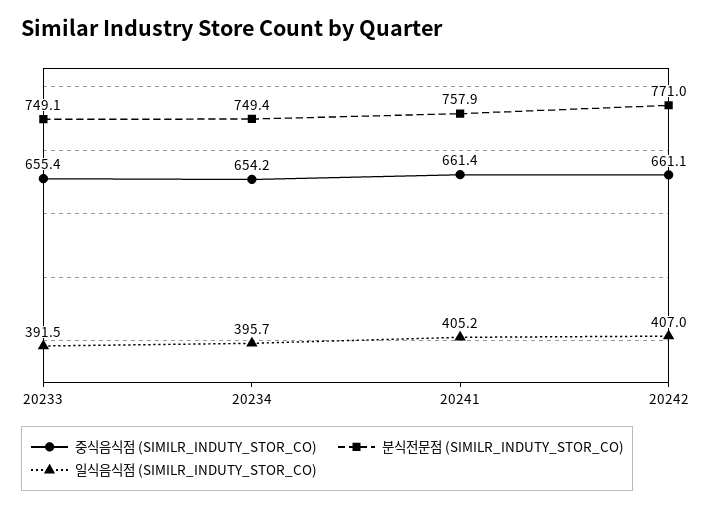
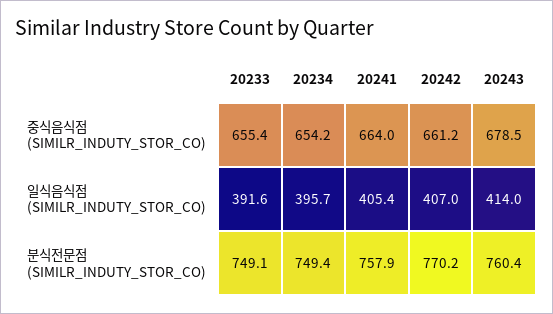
일식음식점 (SIMILR_INDUTY_STOR_CO), 20233: 391.5 -> 391.6
중식음식점 (SIMILR_INDUTY_STOR_CO), 20241: 661.4 -> 664
일식음식점 (SIMILR_INDUTY_STOR_CO), 20241: 405.2 -> 405.4
중식음식점 (SIMILR_INDUTY_STOR_CO), 20242: 661.1 -> 661.2
분식전문점 (SIMILR_INDUTY_STOR_CO), 20242: 771 -> 770.2
중식음식점 (SIMILR_INDUTY_STOR_CO), 20243: none -> 678.5
일식음식점 (SIMILR_INDUTY_STOR_CO), 20243: none -> 414
분식전문점 (SIMILR_INDUTY_STOR_CO), 20243: none -> 760.4

